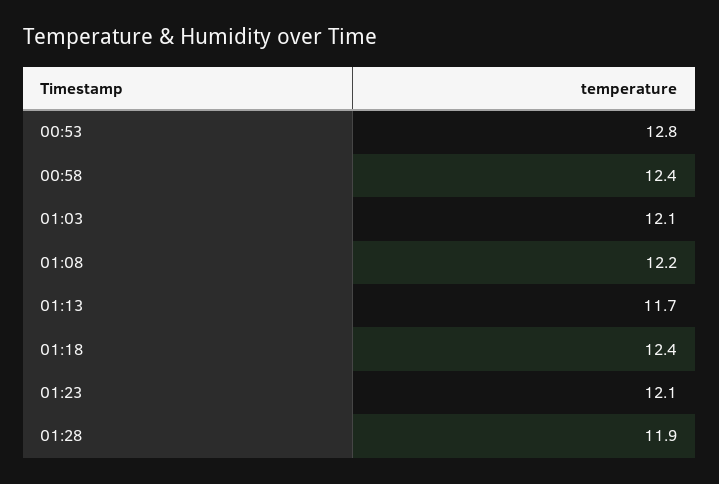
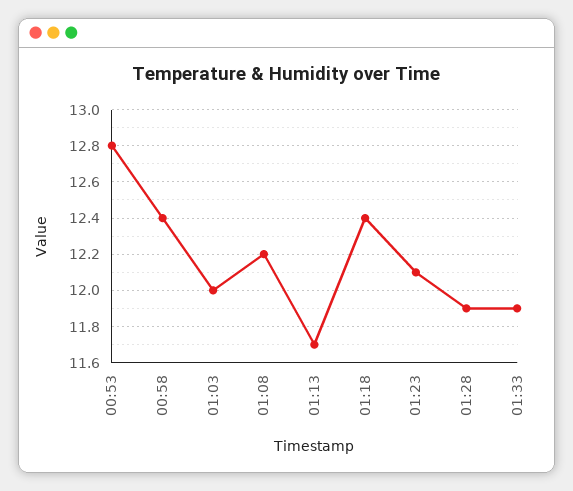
01:03: 12.1 -> 12
01:33: none -> 11.9

